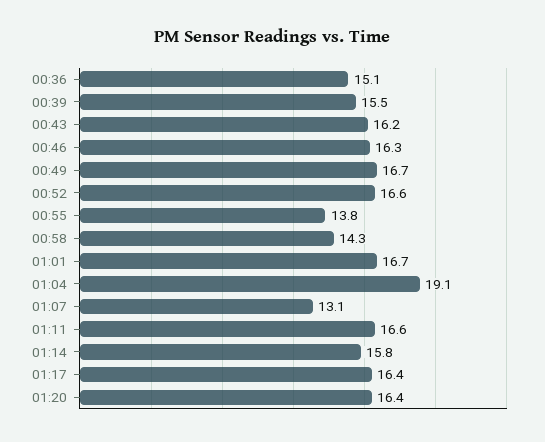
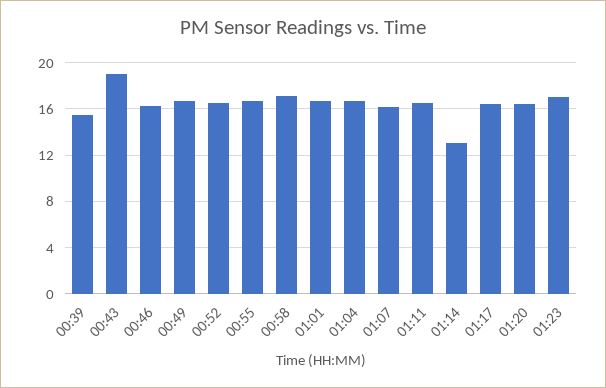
00:36: 15.1 -> none
00:43: 16.2 -> 19
00:55: 13.8 -> 17
00:58: 14.3 -> 17
01:04: 19.1 -> 17
01:07: 13.1 -> 16
01:14: 15.8 -> 13
01:23: none -> 17

